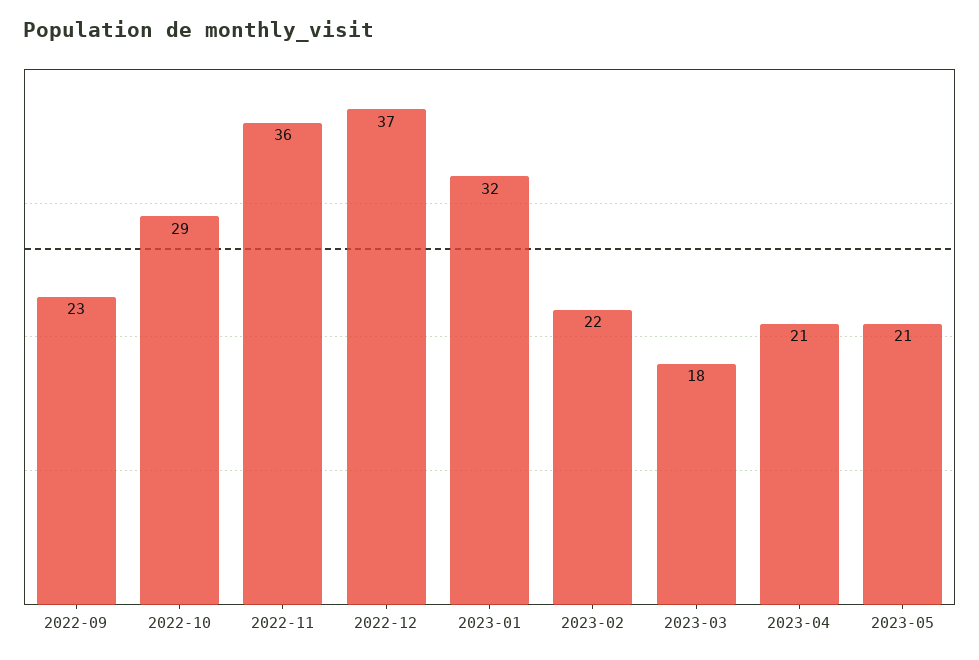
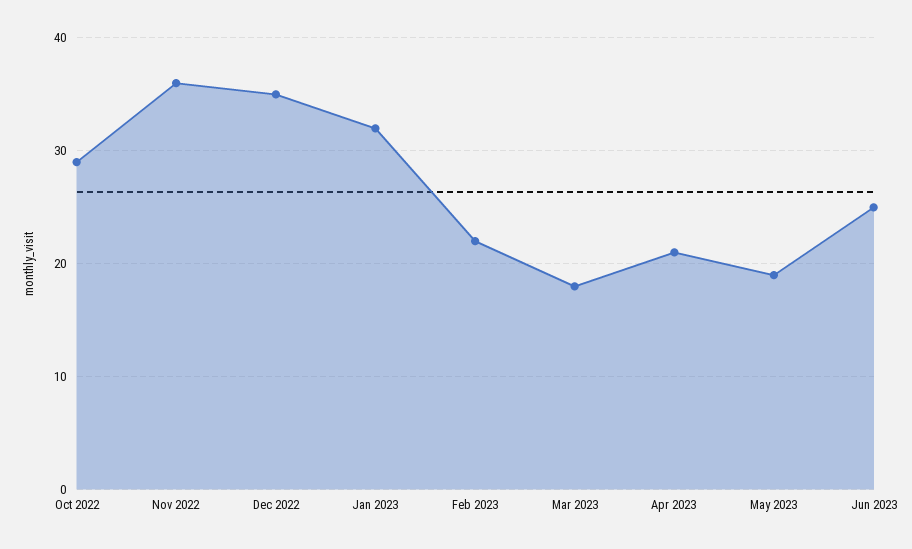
2022-09: 23 -> none
2022-12: 37 -> 35
2023-05: 21 -> 19
Jun 2023: none -> 25

